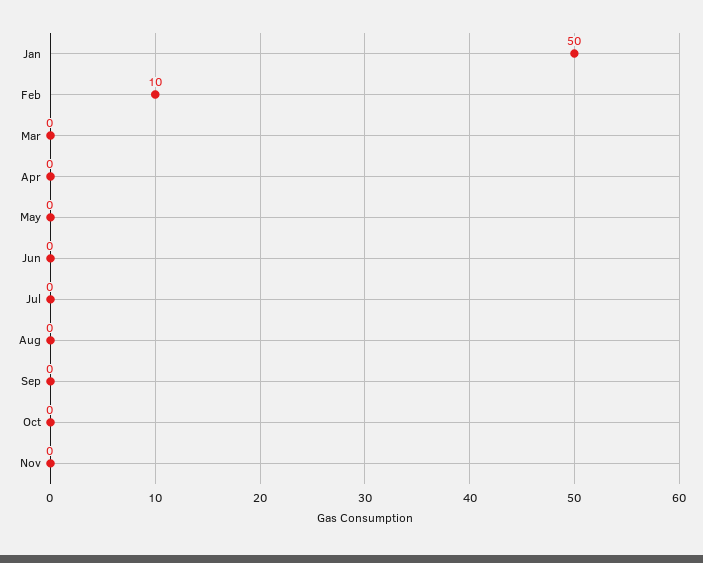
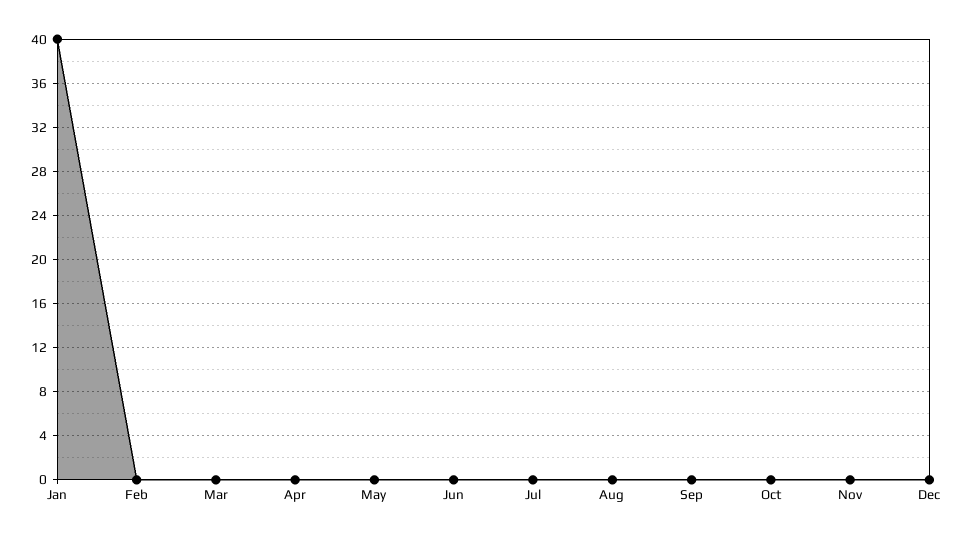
Jan: 50 -> 40
Feb: 10 -> 0
Dec: none -> 0

